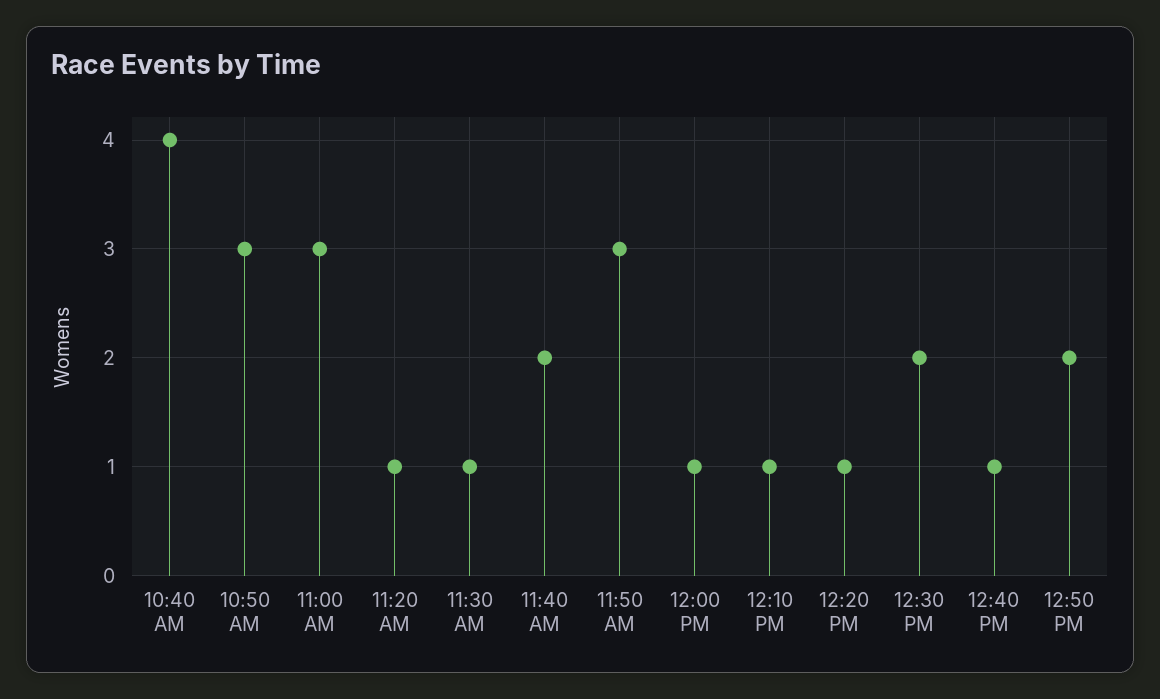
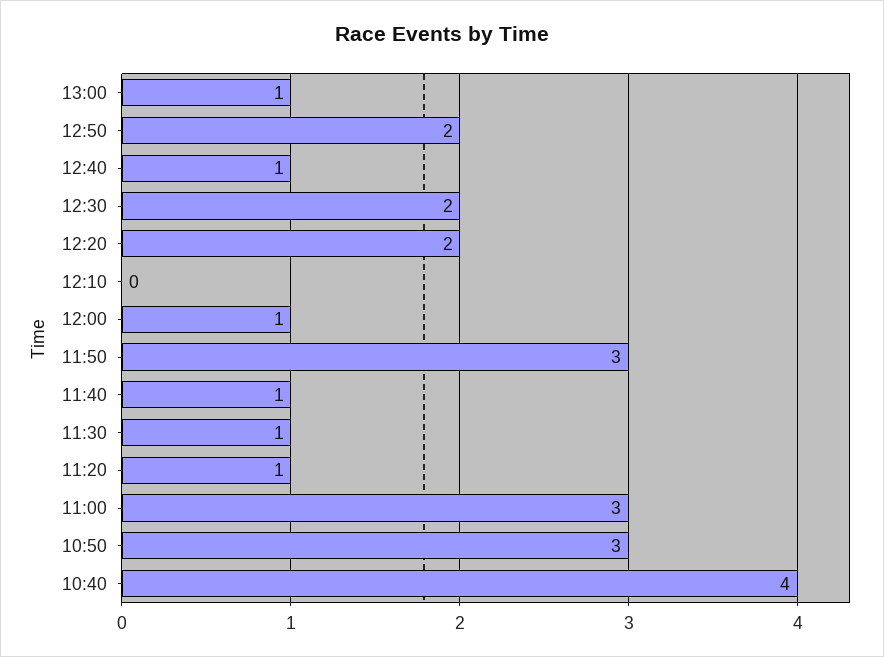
11:40 AM: 2 -> 1
12:10 PM: 1 -> 0
12:20 PM: 1 -> 2
13:00: none -> 1

